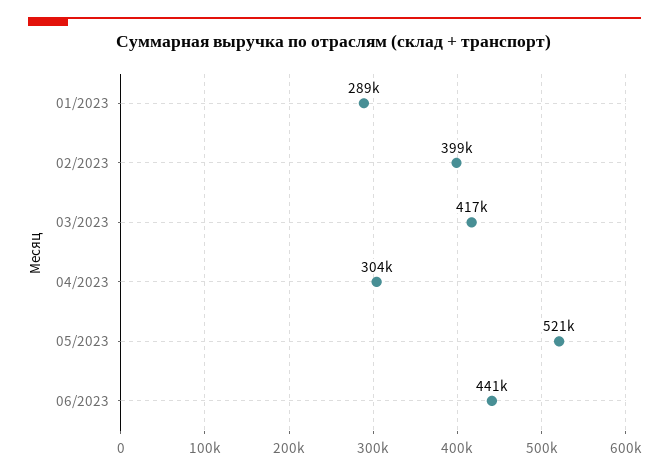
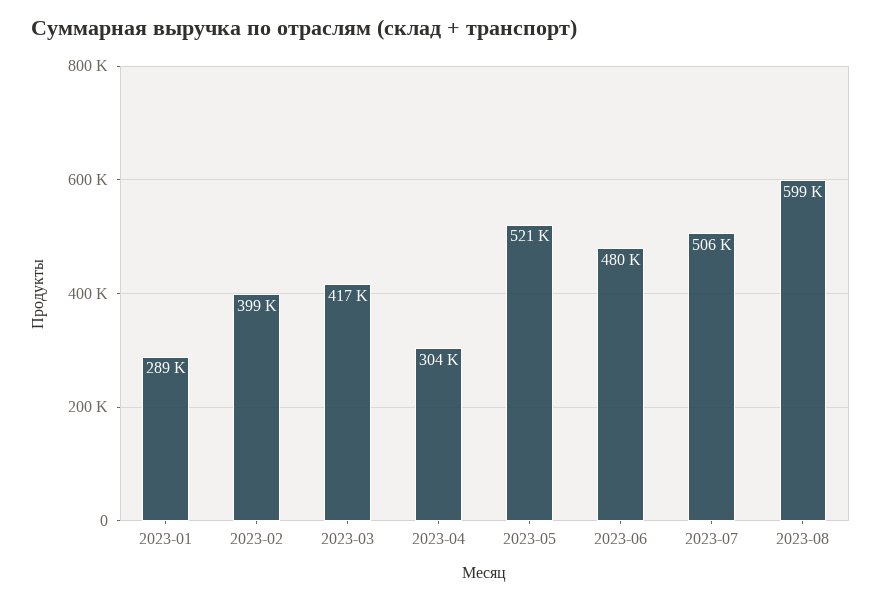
06/2023: 441000 -> 480000
2023-07: none -> 506000
2023-08: none -> 599000

